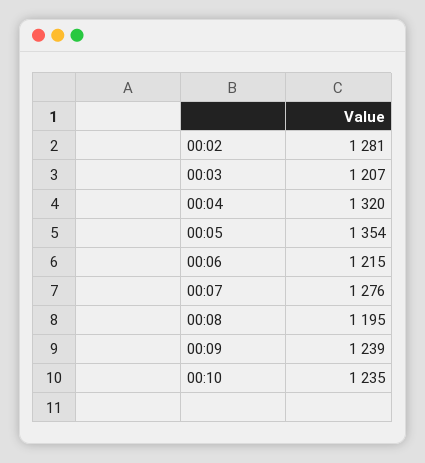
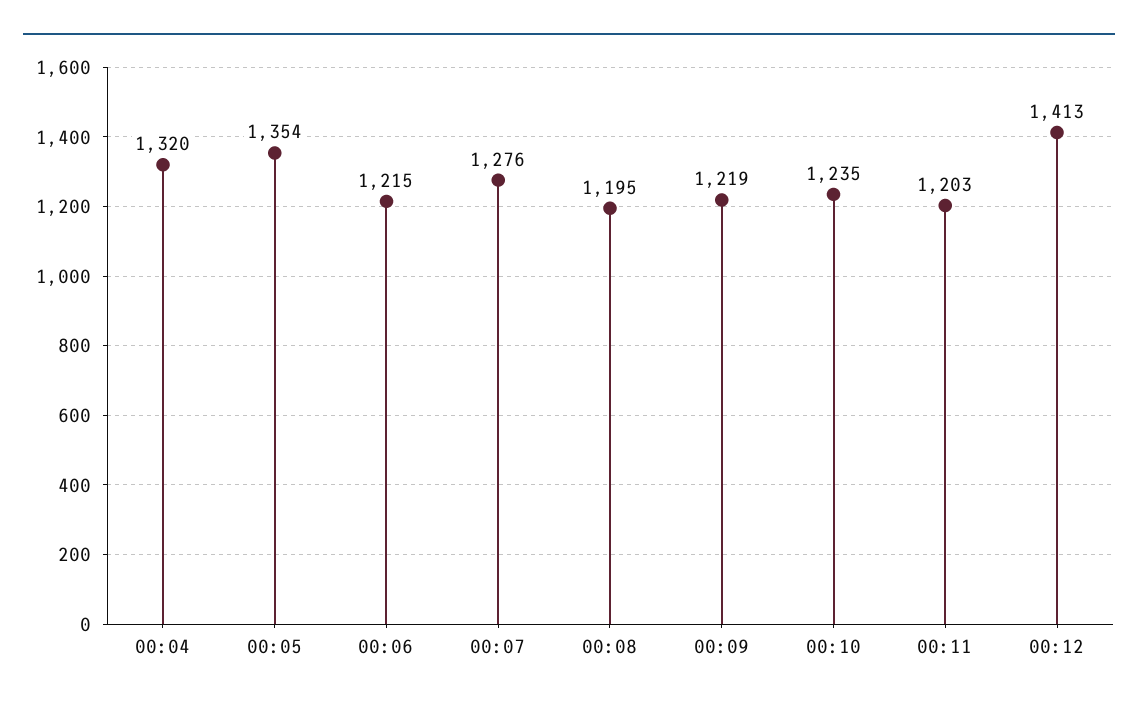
00:02: 1281 -> none
00:03: 1207 -> none
00:09: 1239 -> 1219
00:11: none -> 1203
00:12: none -> 1413

